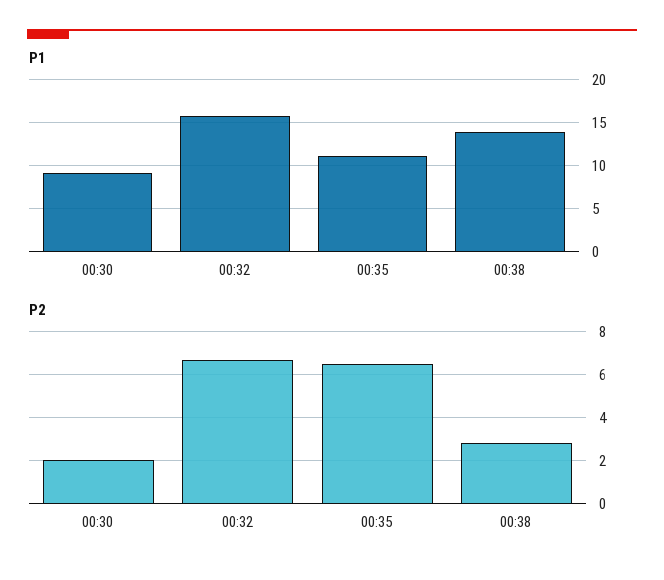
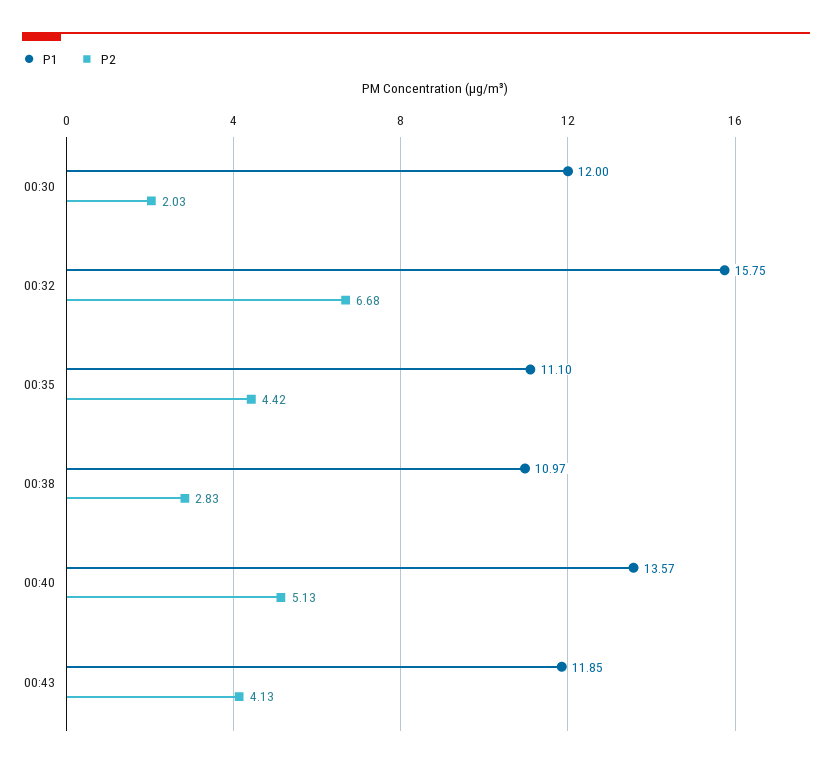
P1, 00:30: 9 -> 12
P1, 00:38: 14 -> 10.97
P2, 00:35: 6.5 -> 4.42
P1, 00:40: none -> 13.57
P2, 00:40: none -> 5.13
P1, 00:43: none -> 11.85
P2, 00:43: none -> 4.13

